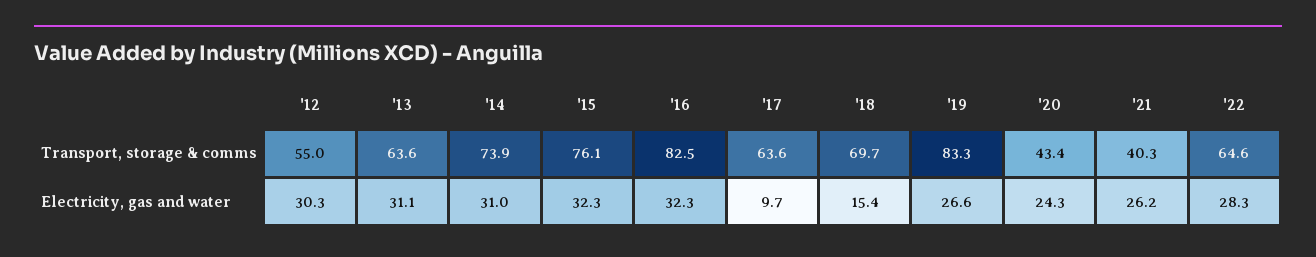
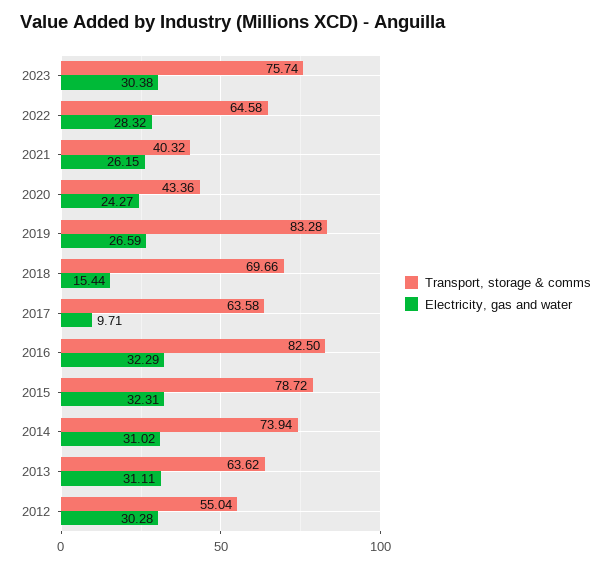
Transport, storage & comms, '15: 76.1 -> 78.72
Transport, storage & comms, 2023: none -> 75.74
Electricity, gas and water, 2023: none -> 30.38

